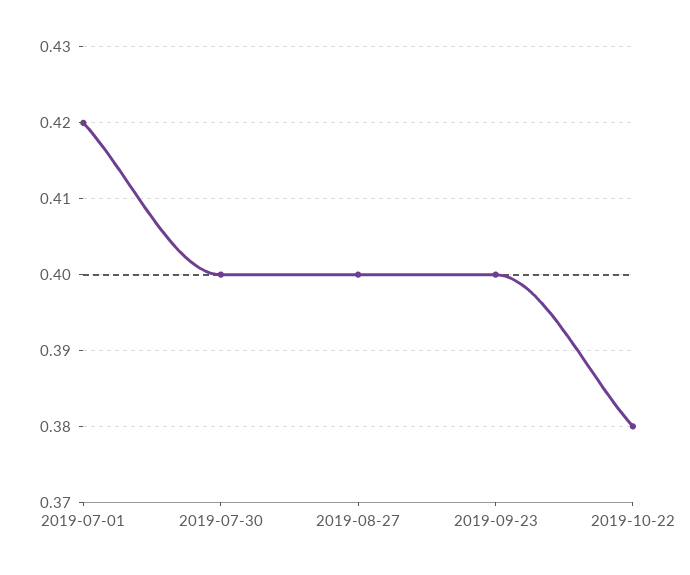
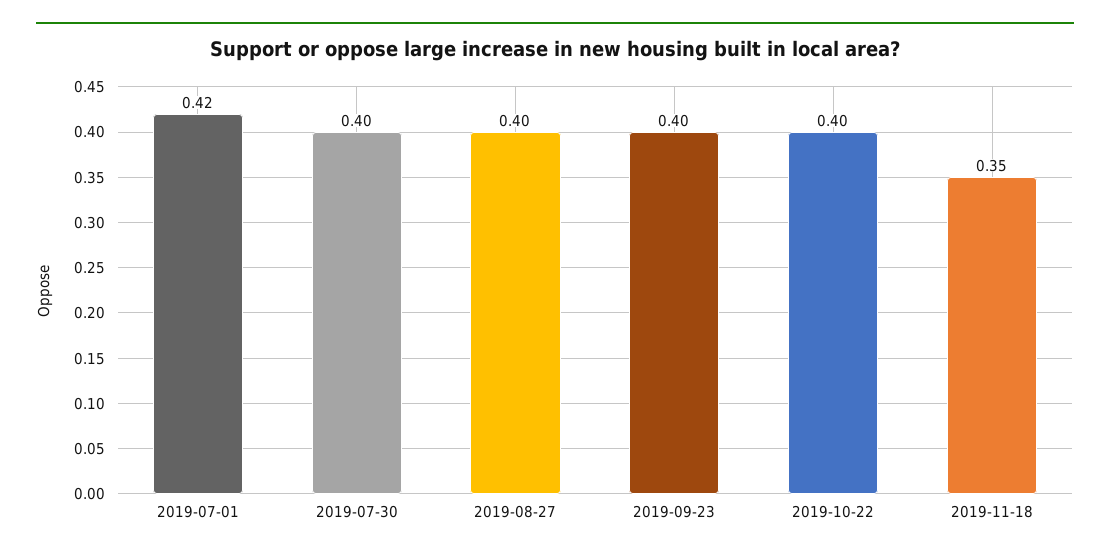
2019-10-22: 0.38 -> 0.4
2019-11-18: none -> 0.35

